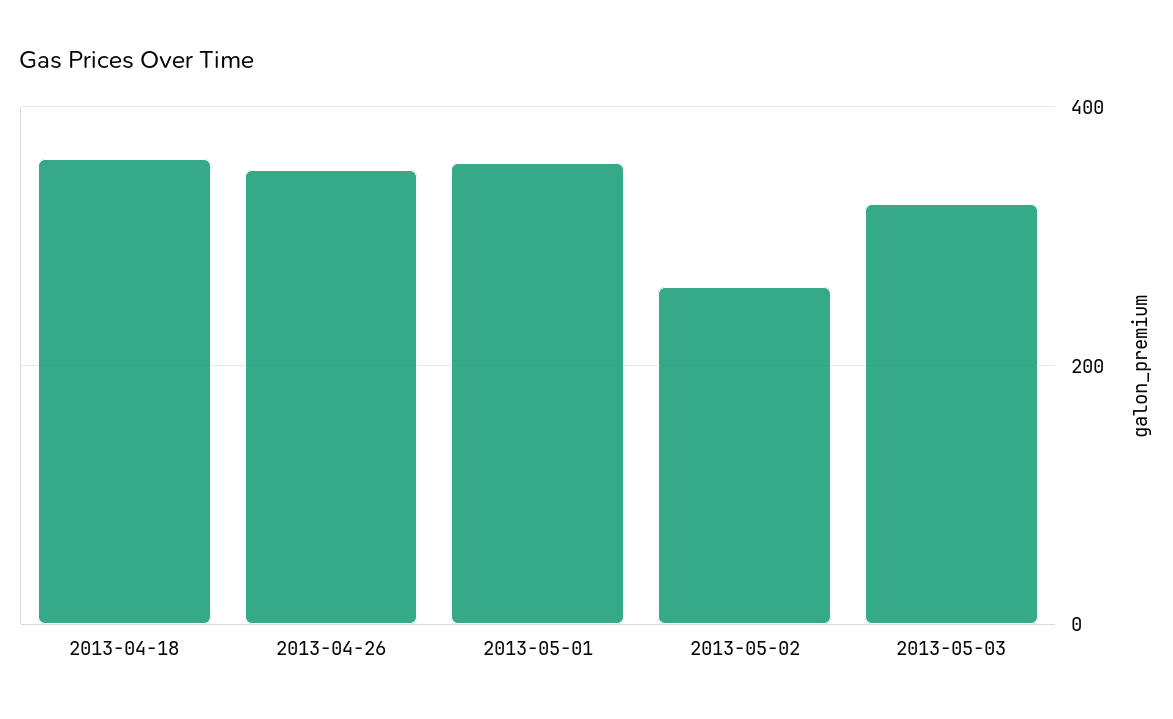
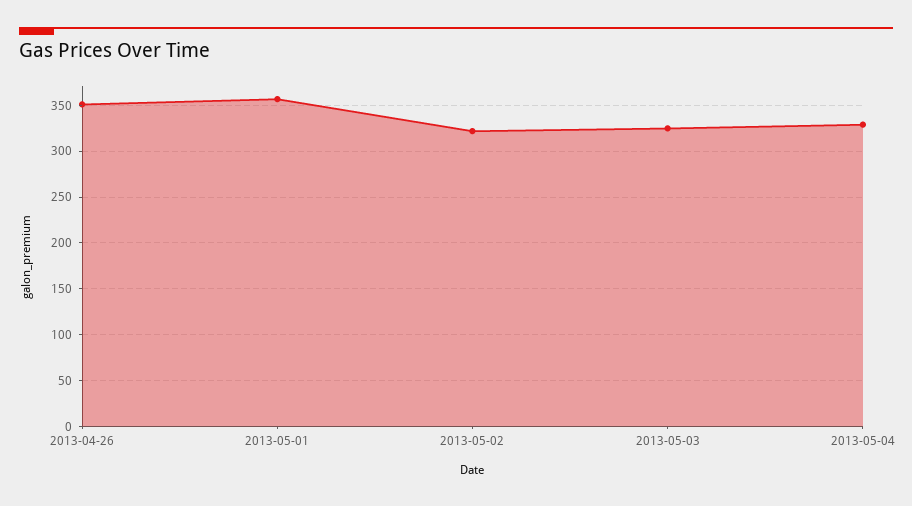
2013-04-18: 360 -> none
2013-05-02: 260 -> 320
2013-05-04: none -> 330

